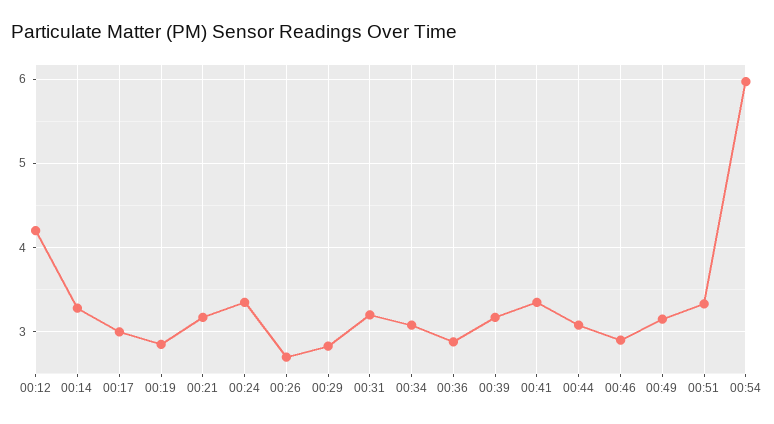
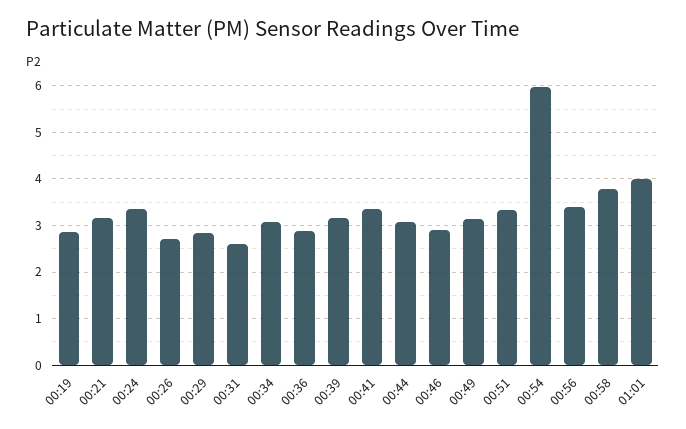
00:12: 4.2 -> none
00:14: 3.3 -> none
00:17: 3 -> none
00:31: 3.2 -> 2.6
00:56: none -> 3.4
00:58: none -> 3.8
01:01: none -> 4

